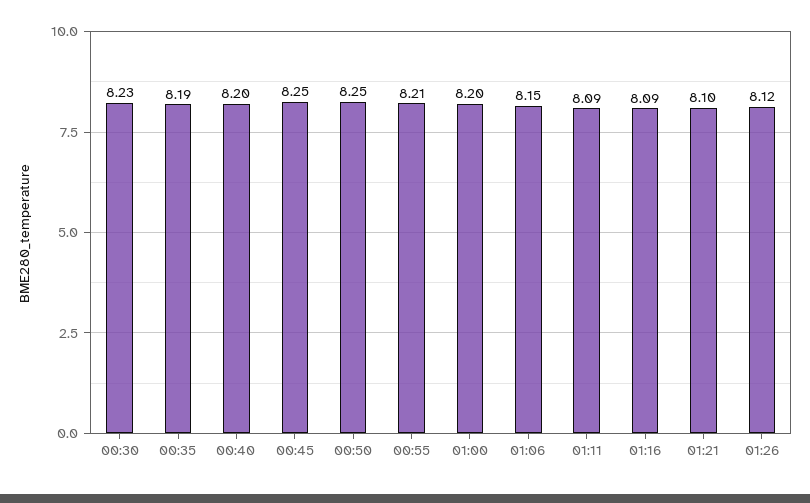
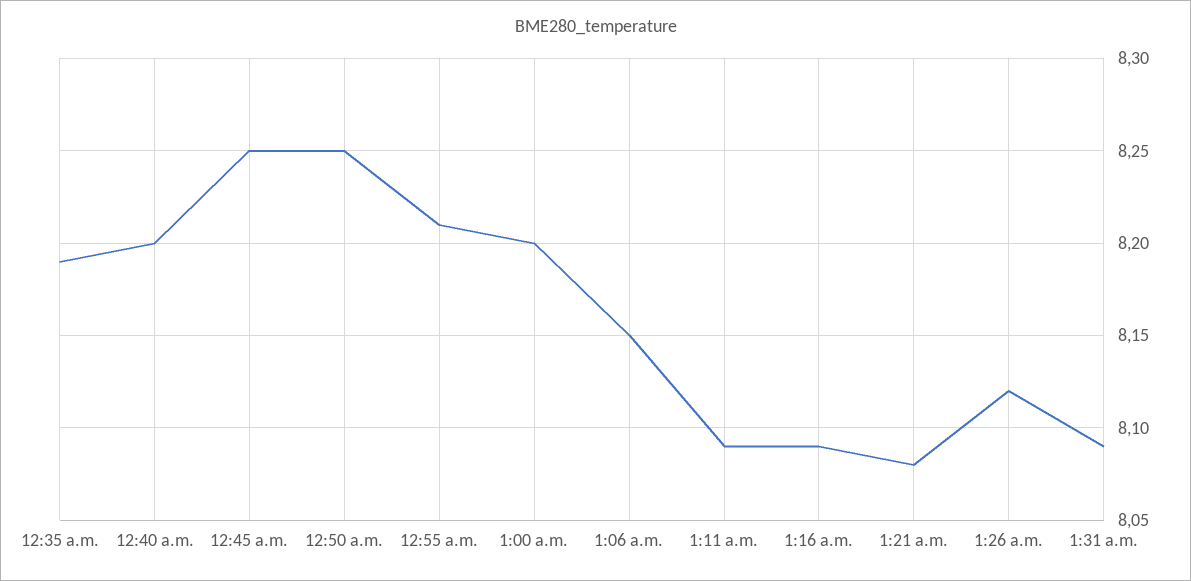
00:30: 8.23 -> none
01:21: 8.1 -> 8.08
1:31 a.m.: none -> 8.09

